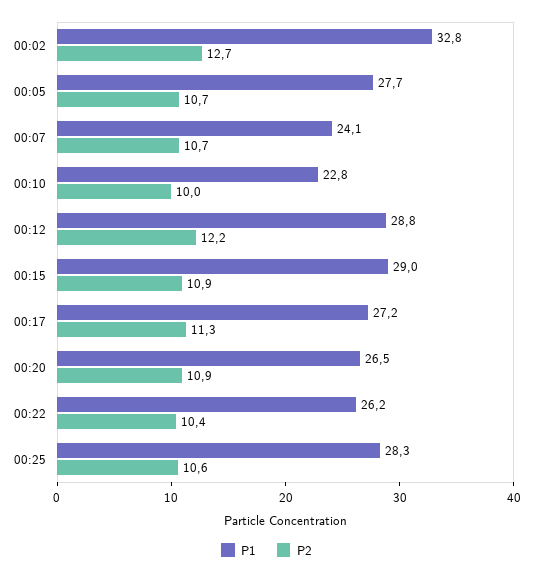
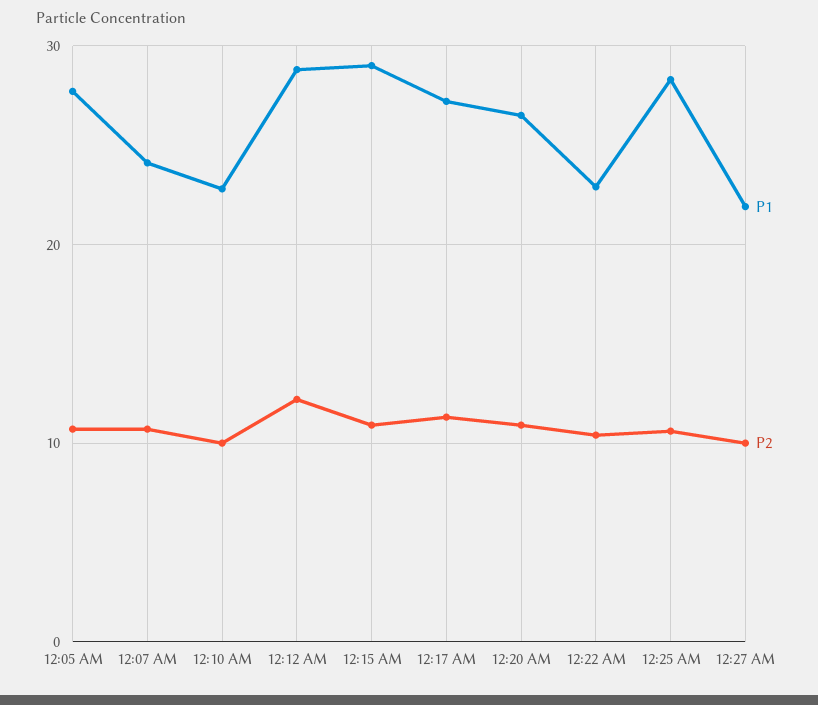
P1, 00:02: 32.8 -> none
P2, 00:02: 12.7 -> none
P1, 00:22: 26.2 -> 23
P1, 12:27 AM: none -> 22
P2, 12:27 AM: none -> 10

